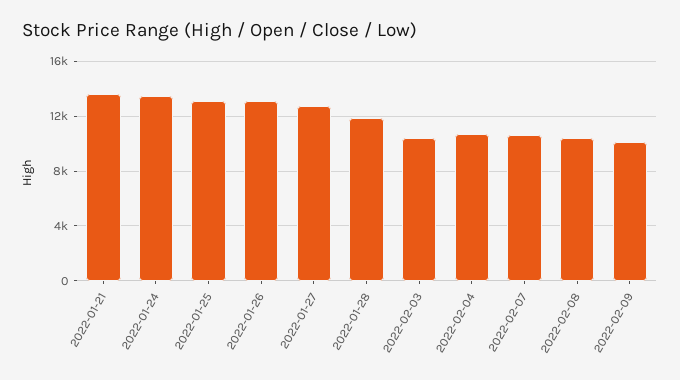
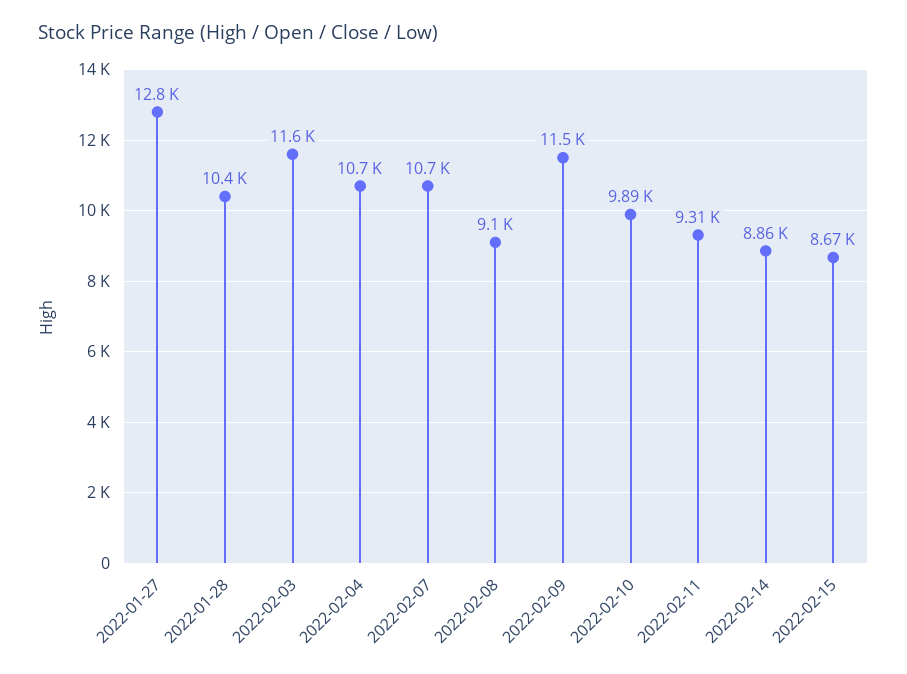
2022-01-21: 13500 -> none
2022-01-24: 13500 -> none
2022-01-25: 13000 -> none
2022-01-26: 13000 -> none
2022-01-28: 12000 -> 10400
2022-02-03: 10500 -> 11600
2022-02-08: 10500 -> 9100
2022-02-09: 10000 -> 11500
2022-02-10: none -> 9890
2022-02-11: none -> 9310
2022-02-14: none -> 8860
2022-02-15: none -> 8670

